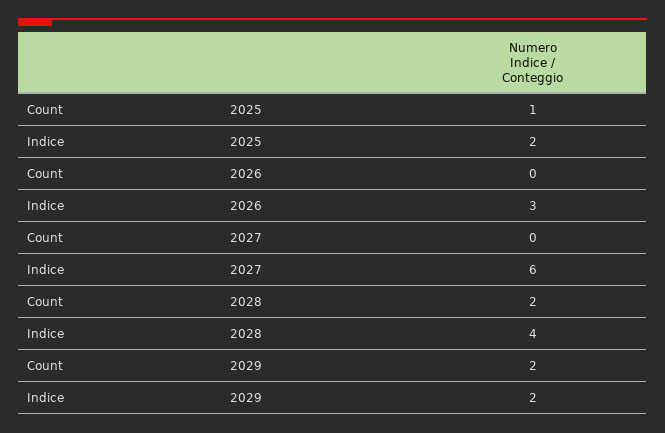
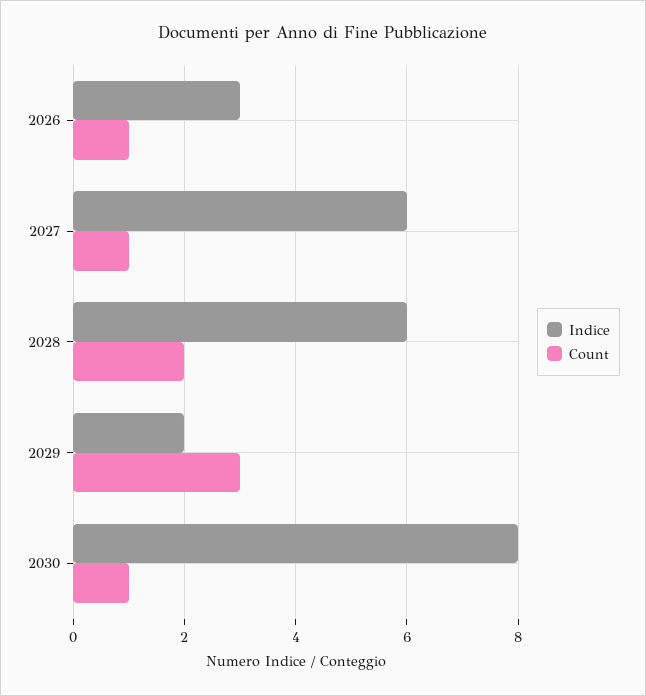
Count, 2025: 1 -> none
Indice, 2025: 2 -> none
Count, 2026: 0 -> 1
Count, 2027: 0 -> 1
Indice, 2028: 4 -> 6
Count, 2029: 2 -> 3
Indice, 2030: none -> 8
Count, 2030: none -> 1

